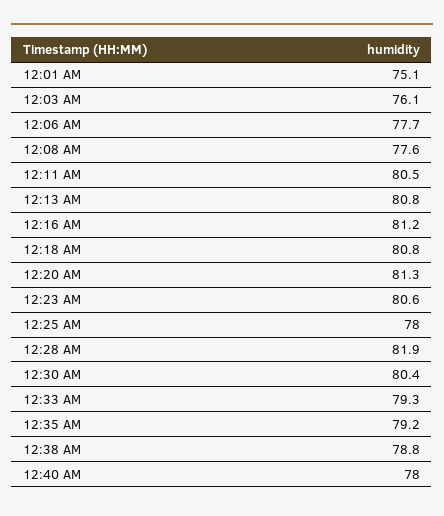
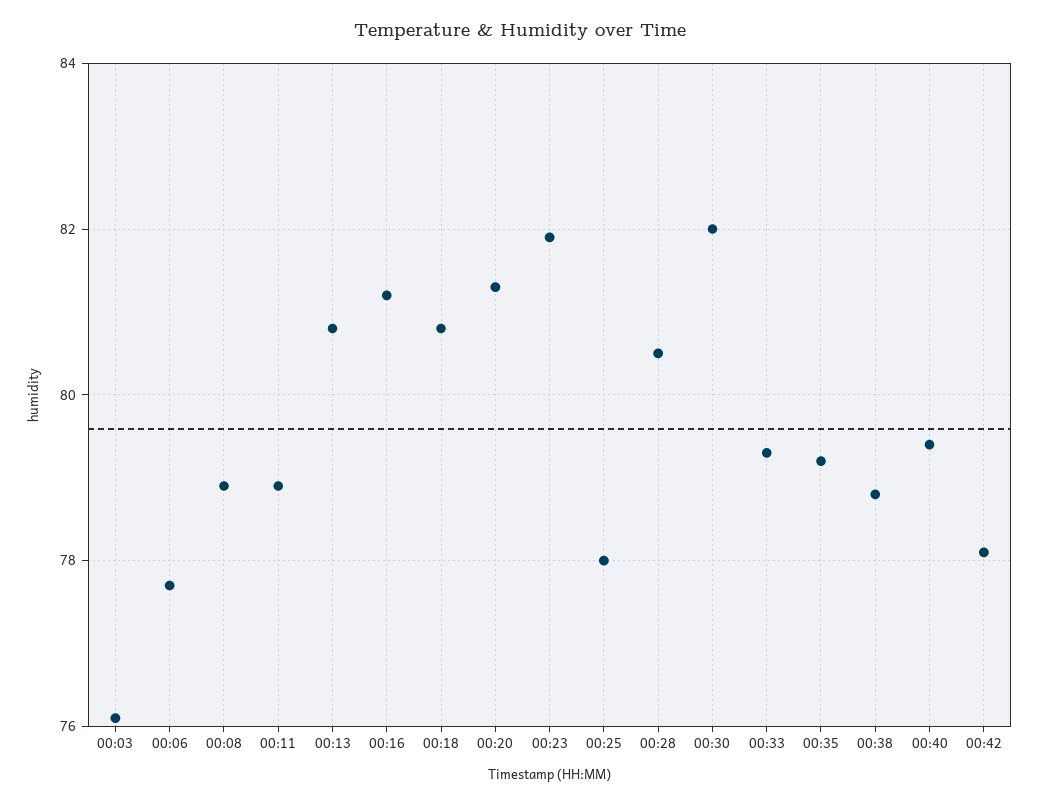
12:01 AM: 75.1 -> none
12:08 AM: 77.6 -> 79
12:11 AM: 80.5 -> 79
12:23 AM: 80.6 -> 82
12:28 AM: 81.9 -> 80.5
12:30 AM: 80.4 -> 82
12:40 AM: 78 -> 79.5
00:42: none -> 78

